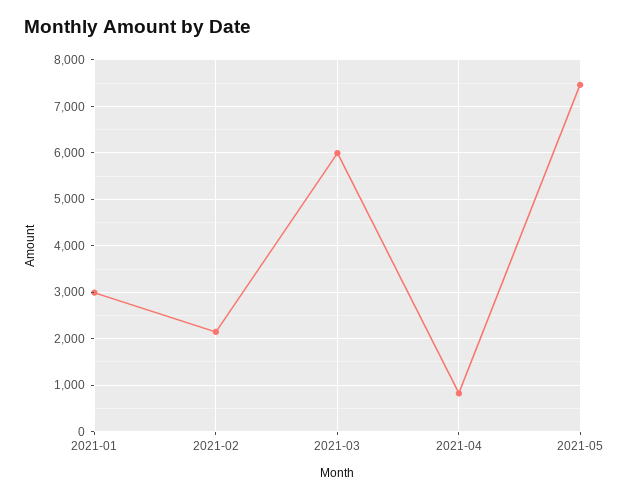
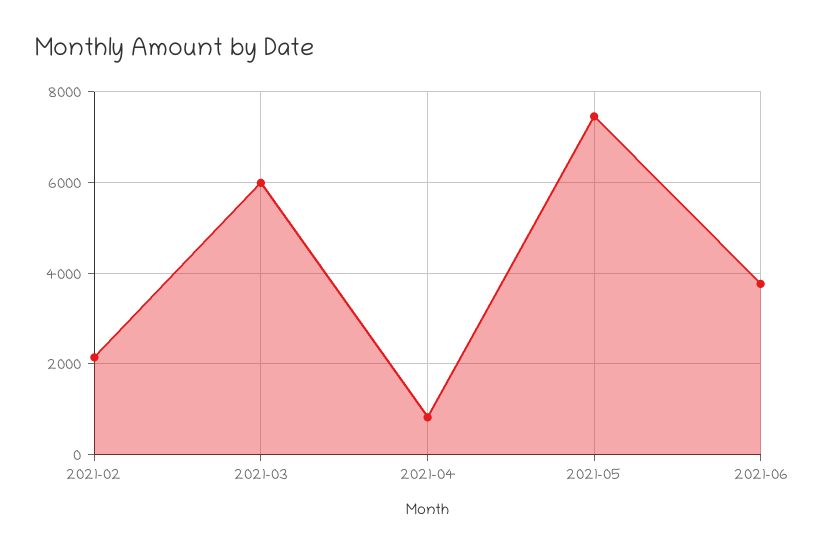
2021-01: 3000 -> none
2021-06: none -> 3800

